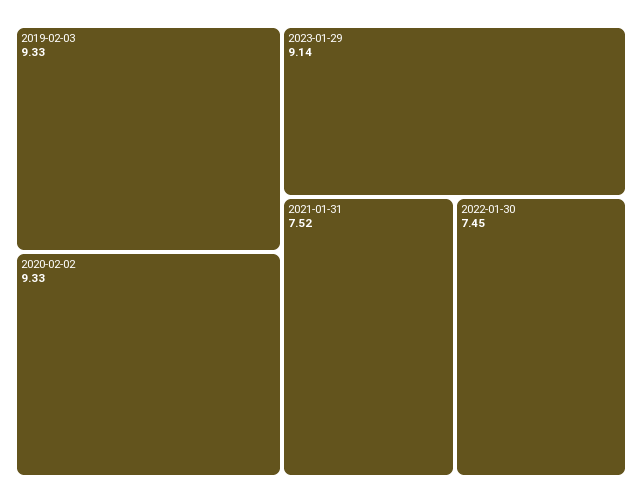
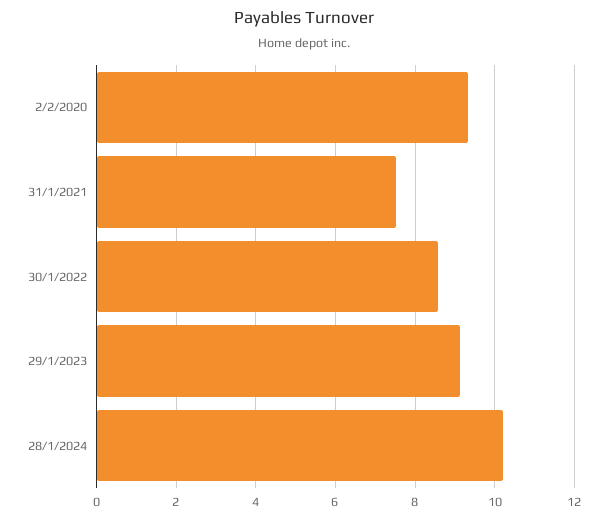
2019-02-03: 9.33 -> none
2022-01-30: 7.45 -> 8.6
28/1/2024: none -> 10.2

